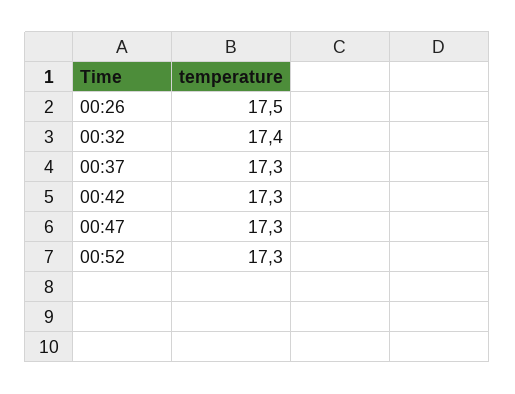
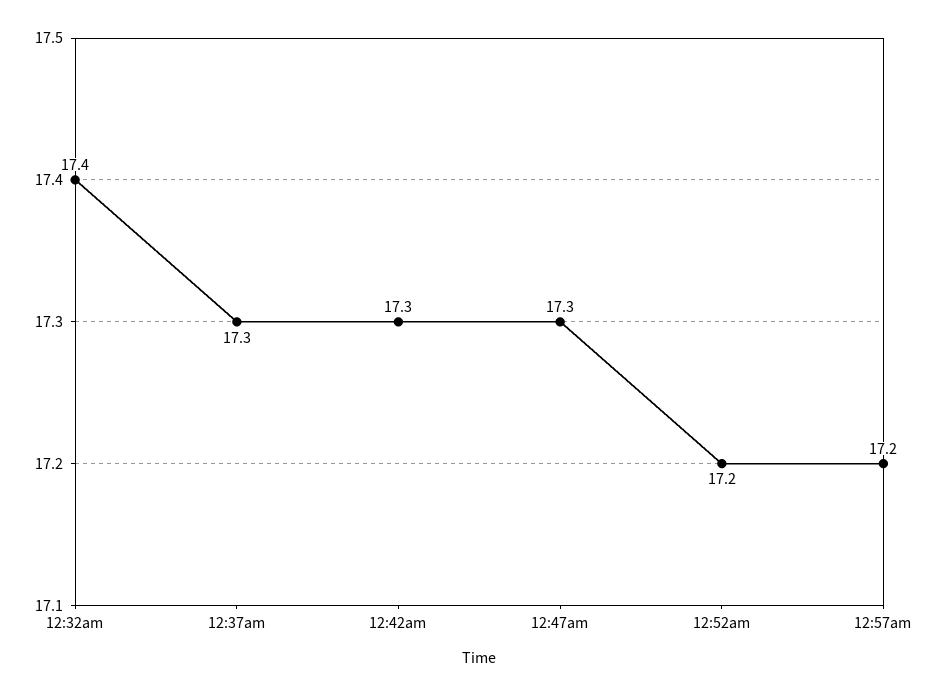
00:26: 17.5 -> none
00:52: 17.3 -> 17.2
12:57am: none -> 17.2

